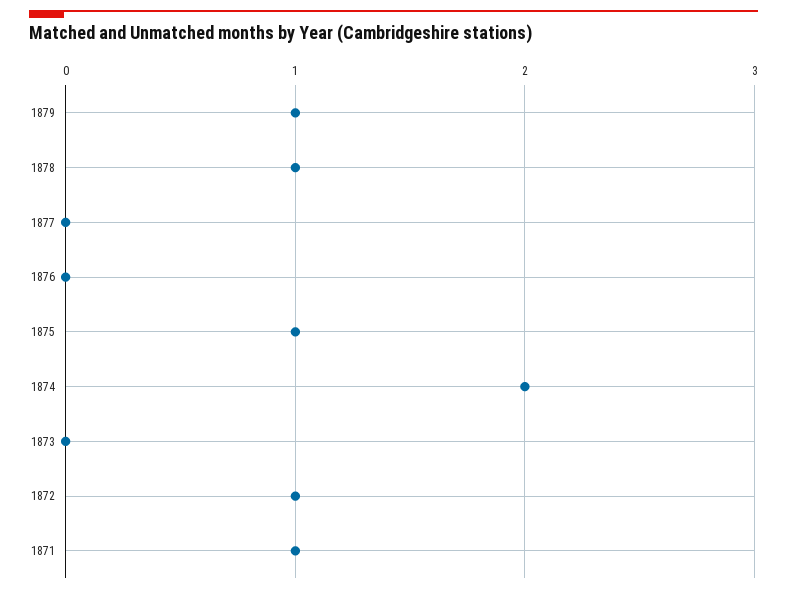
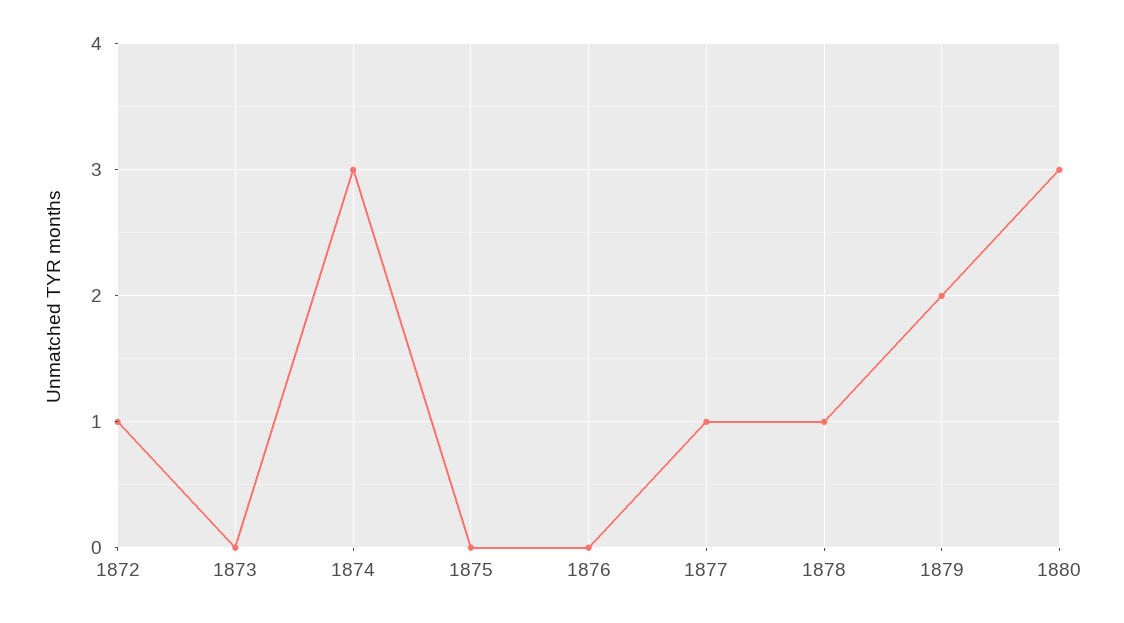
1879: 1 -> 2
1877: 0 -> 1
1875: 1 -> 0
1874: 2 -> 3
1871: 1 -> none
1880: none -> 3

